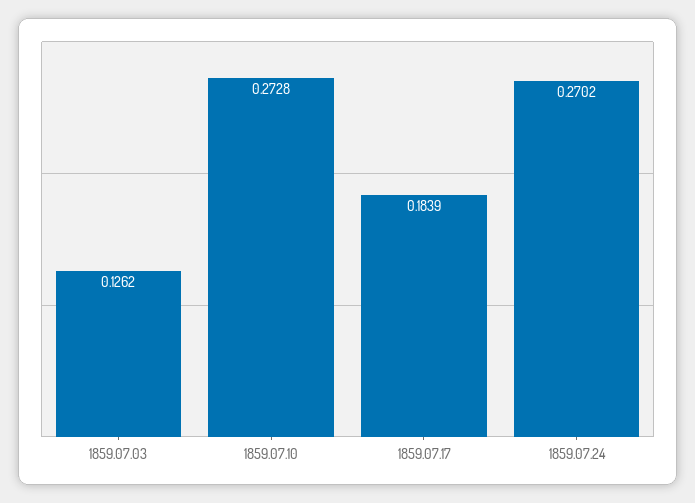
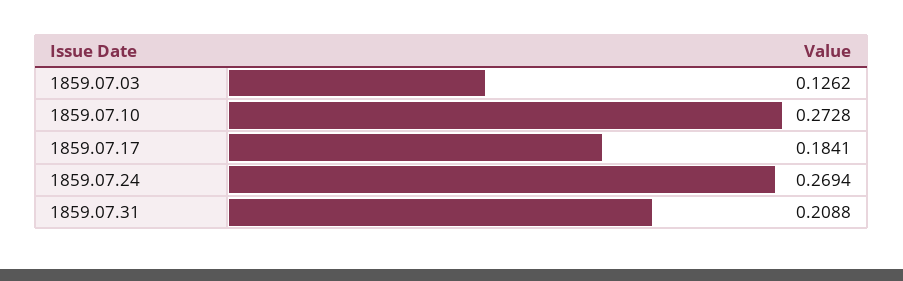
1859.07.17: 0.1839 -> 0.1841
1859.07.24: 0.2702 -> 0.2694
1859.07.31: none -> 0.2088

